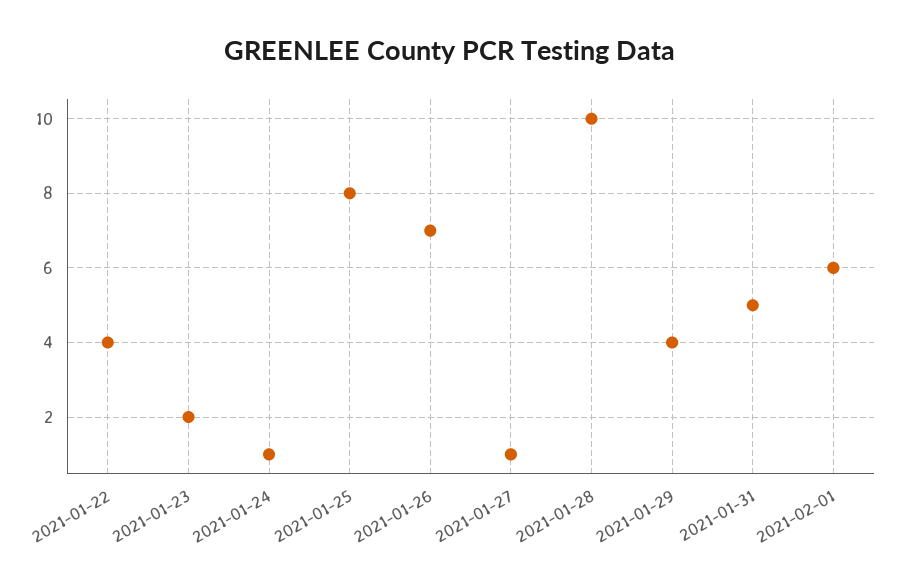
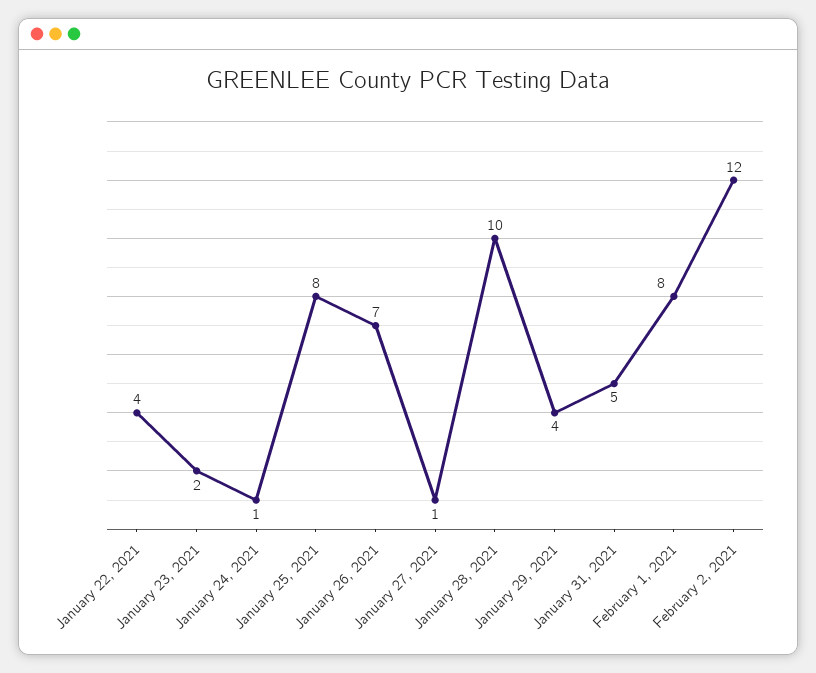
2021-02-01: 6 -> 8
February 2, 2021: none -> 12

